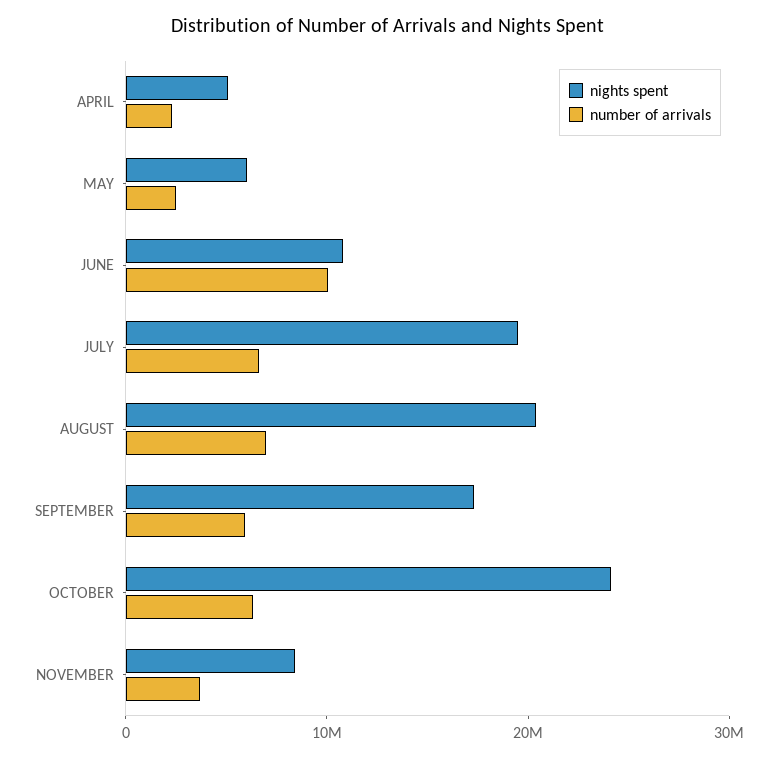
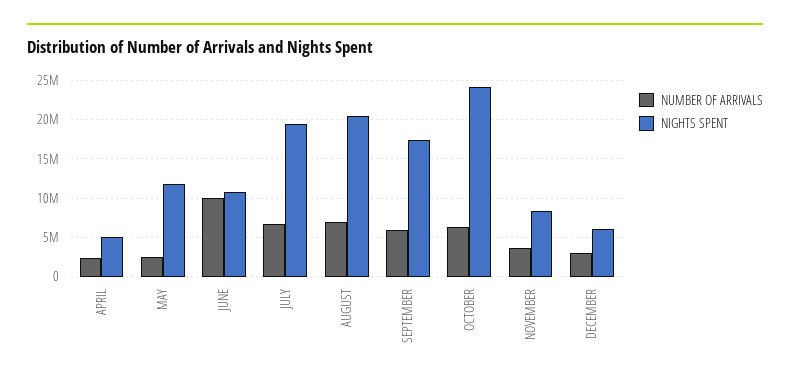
nights spent, MAY: 6000000 -> 12000000
number of arrivals, DECEMBER: none -> 3000000
nights spent, DECEMBER: none -> 6000000

